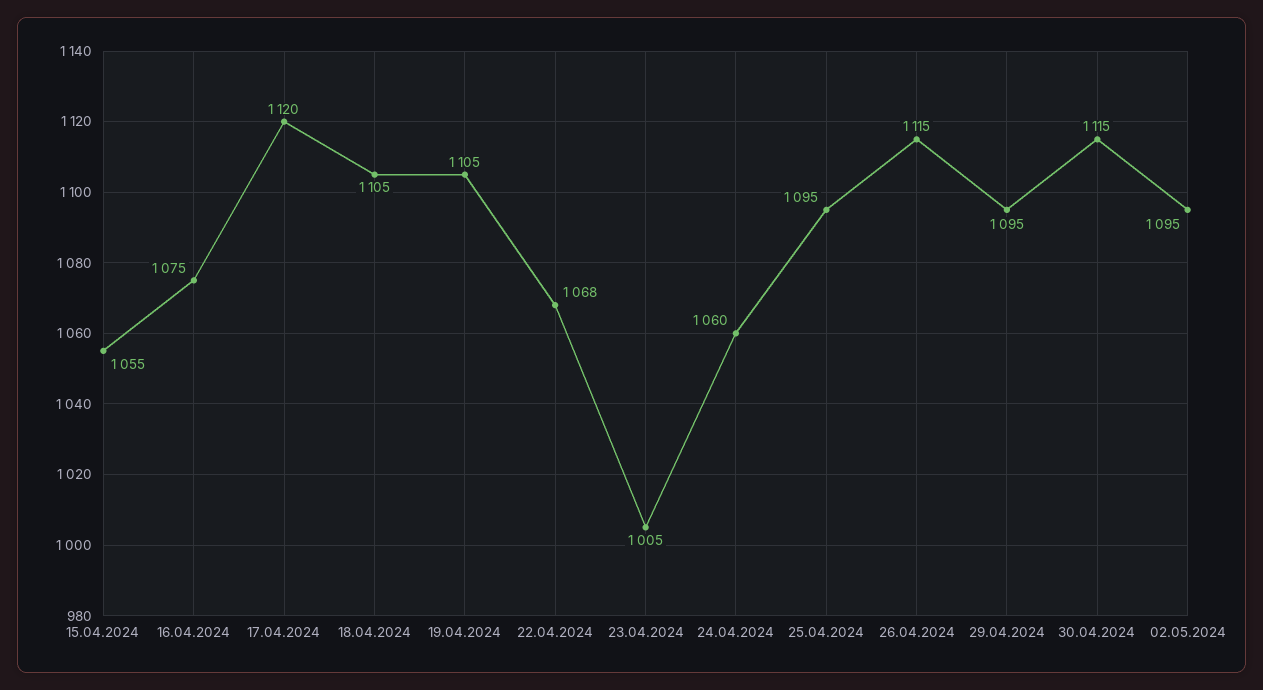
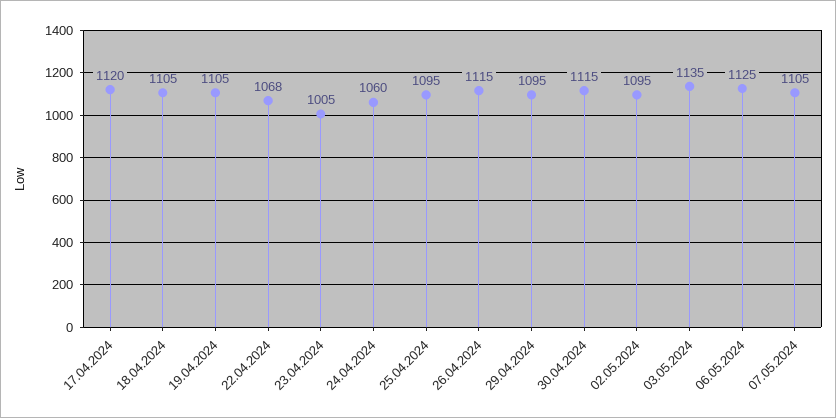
15.04.2024: 1055 -> none
16.04.2024: 1075 -> none
03.05.2024: none -> 1135
06.05.2024: none -> 1125
07.05.2024: none -> 1105

